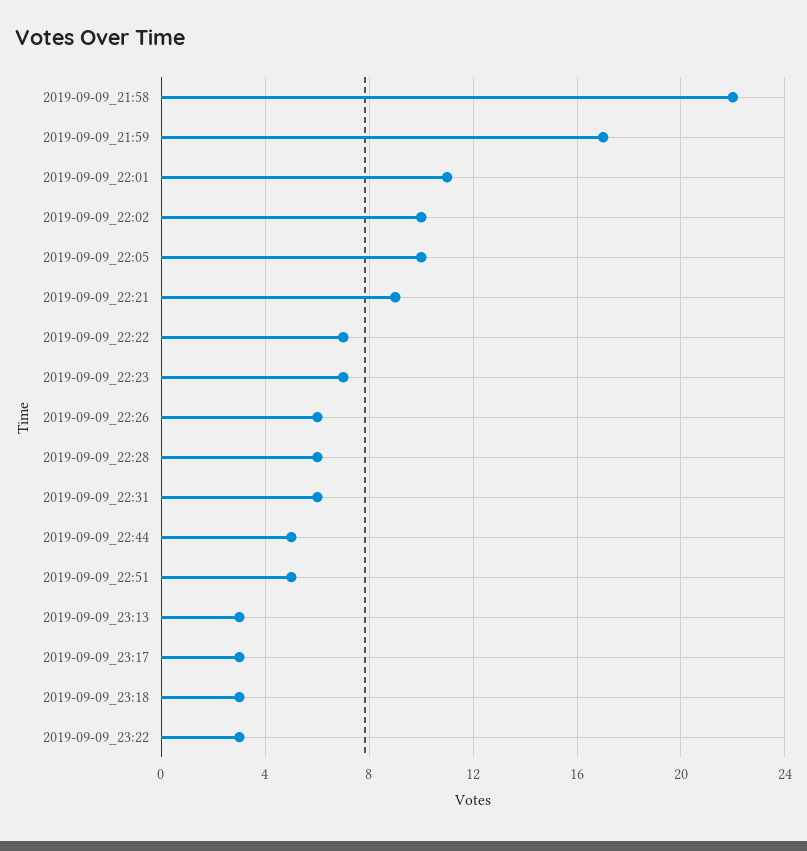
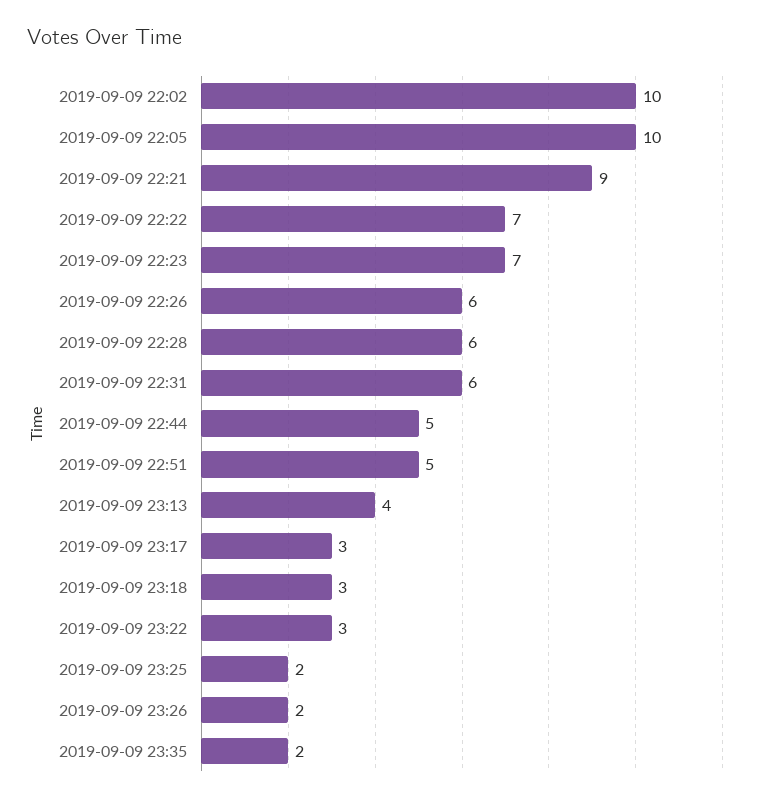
2019-09-09_21:58: 22 -> none
2019-09-09_21:59: 17 -> none
2019-09-09_22:01: 11 -> none
2019-09-09_23:13: 3 -> 4
2019-09-09 23:25: none -> 2
2019-09-09 23:26: none -> 2
2019-09-09 23:35: none -> 2

